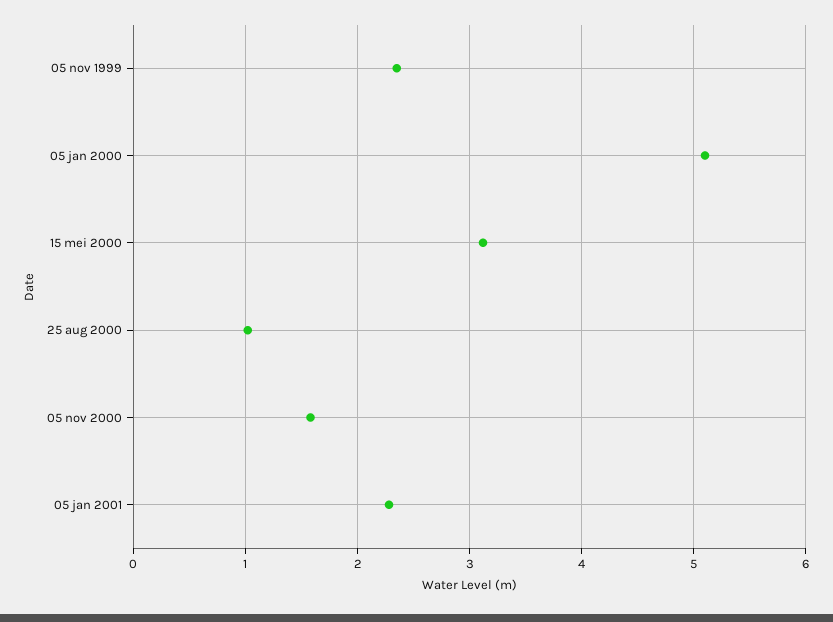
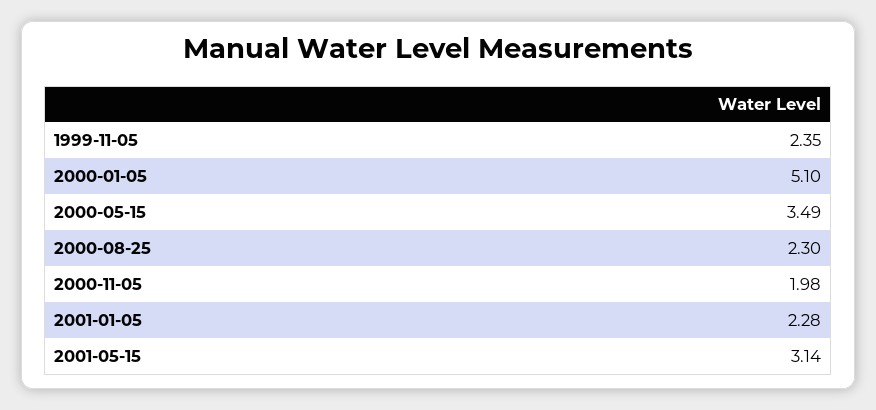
15 mei 2000: 3.1 -> 3.49
25 aug 2000: 1 -> 2.3
05 nov 2000: 1.6 -> 1.98
2001-05-15: none -> 3.14

